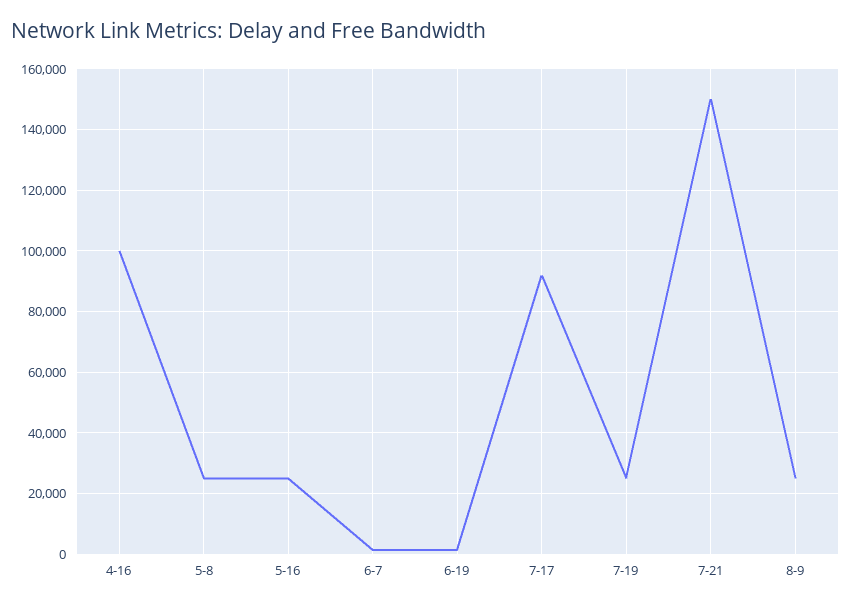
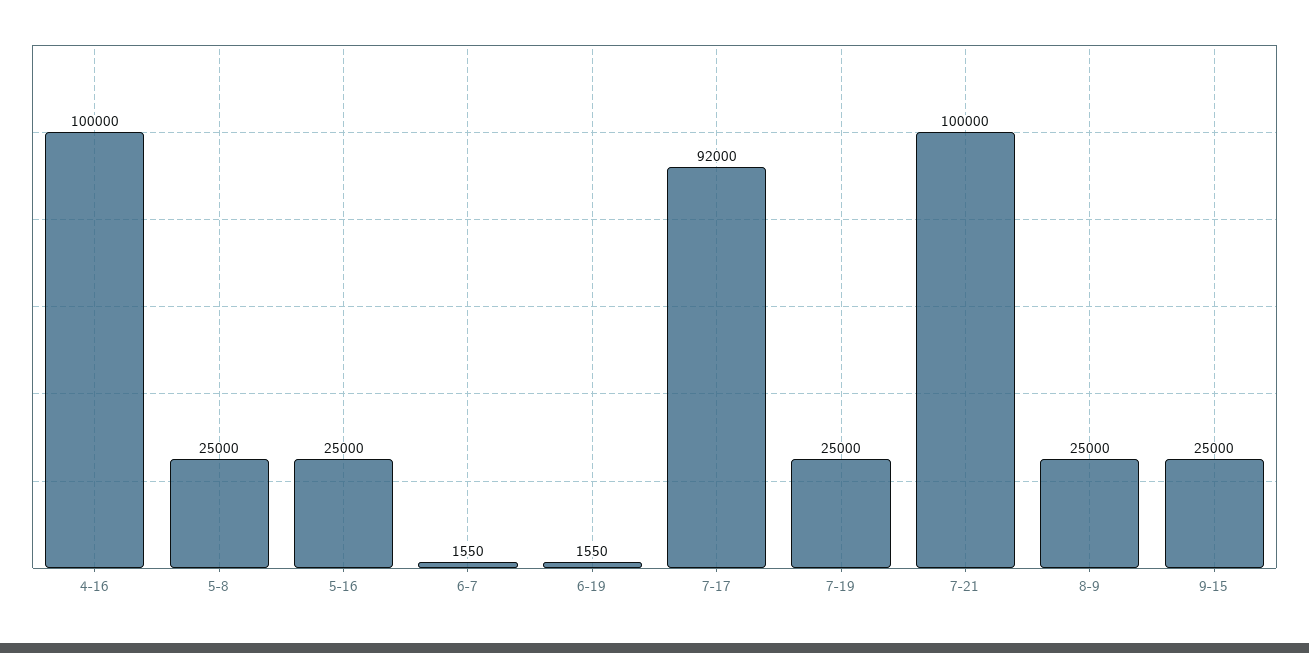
7-21: 150000 -> 100000
9-15: none -> 25000

